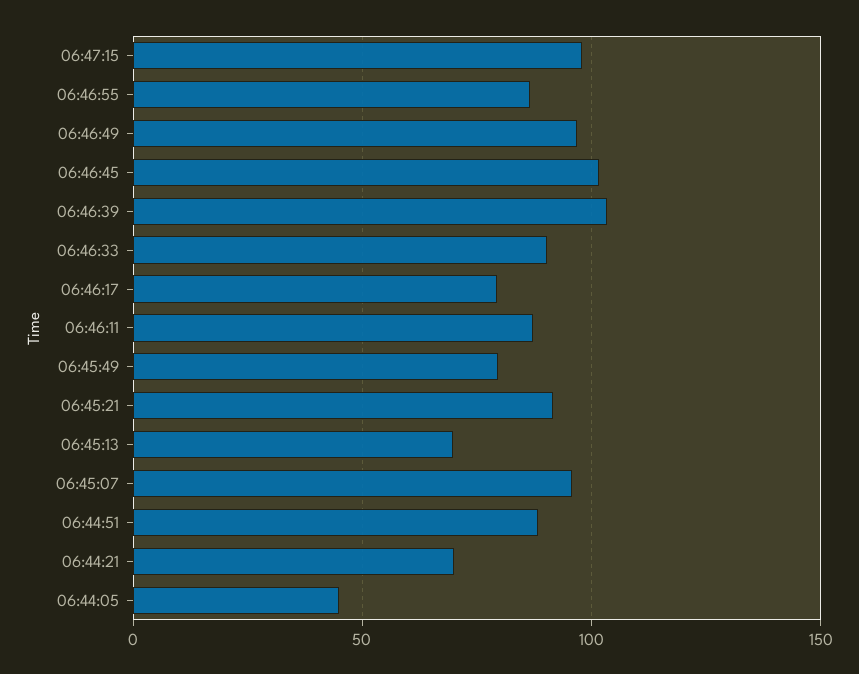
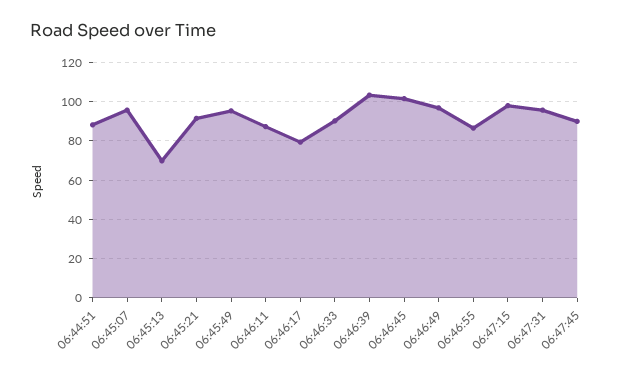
06:45:49: 80 -> 95
06:44:21: 70 -> none
06:44:05: 45 -> none
06:47:31: none -> 95
06:47:45: none -> 90

